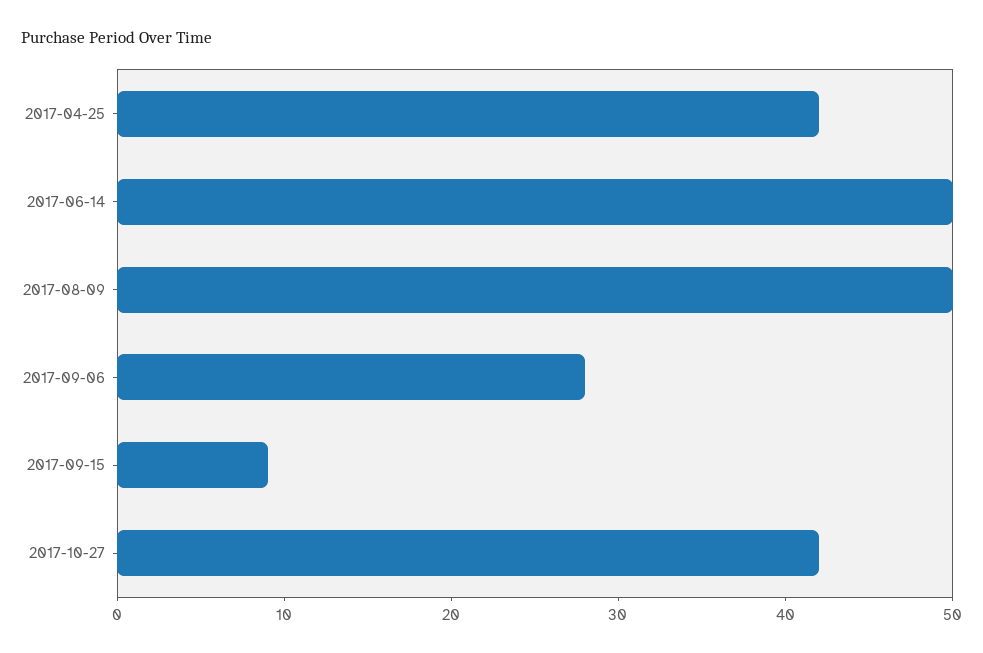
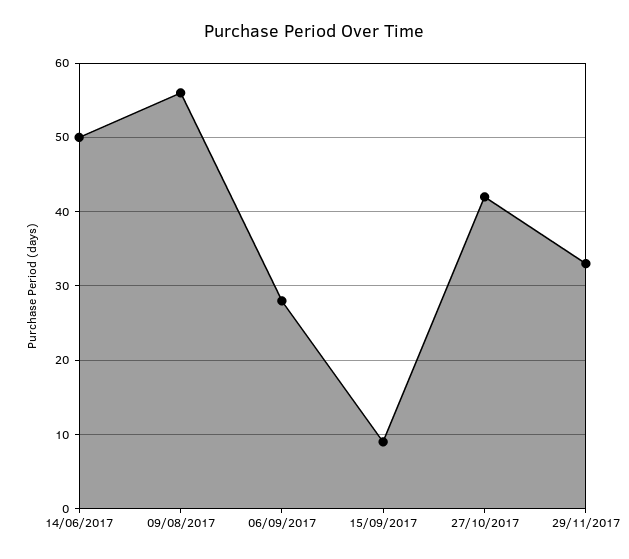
2017-04-25: 42 -> none
2017-08-09: 50 -> 56
29/11/2017: none -> 33

